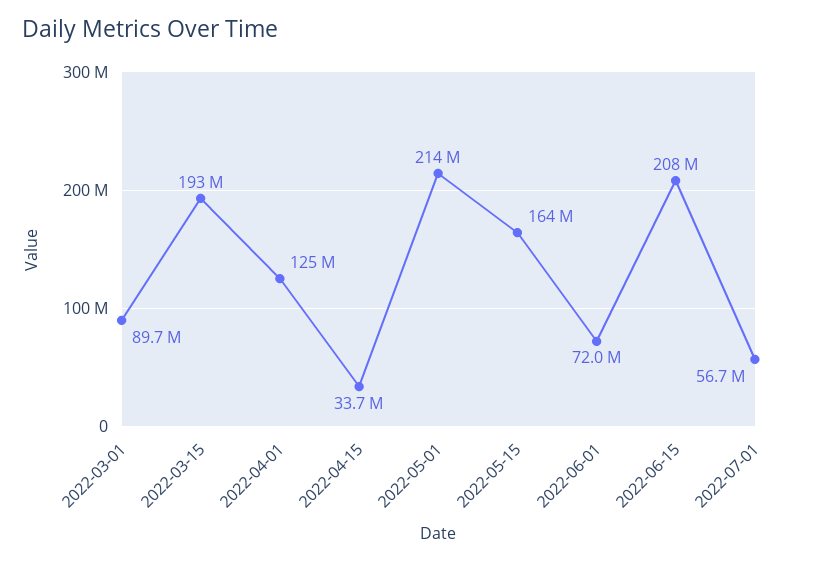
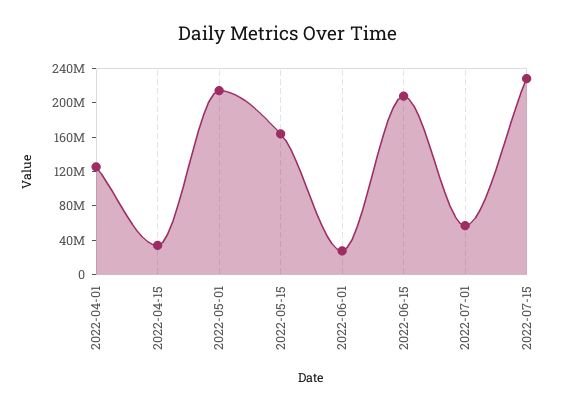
2022-03-01: 89700000 -> none
2022-03-15: 193000000 -> none
2022-06-01: 72000000 -> 30000000
2022-07-15: none -> 230000000

